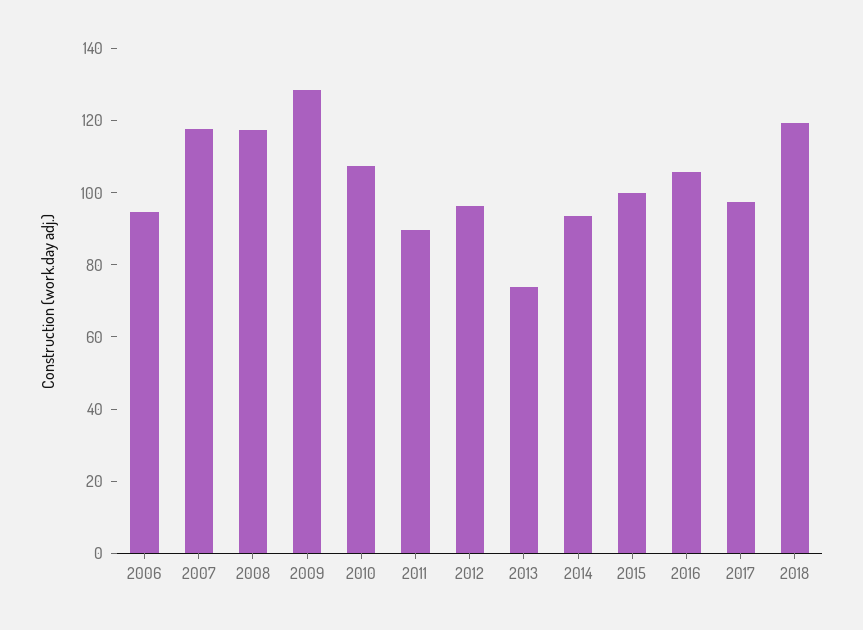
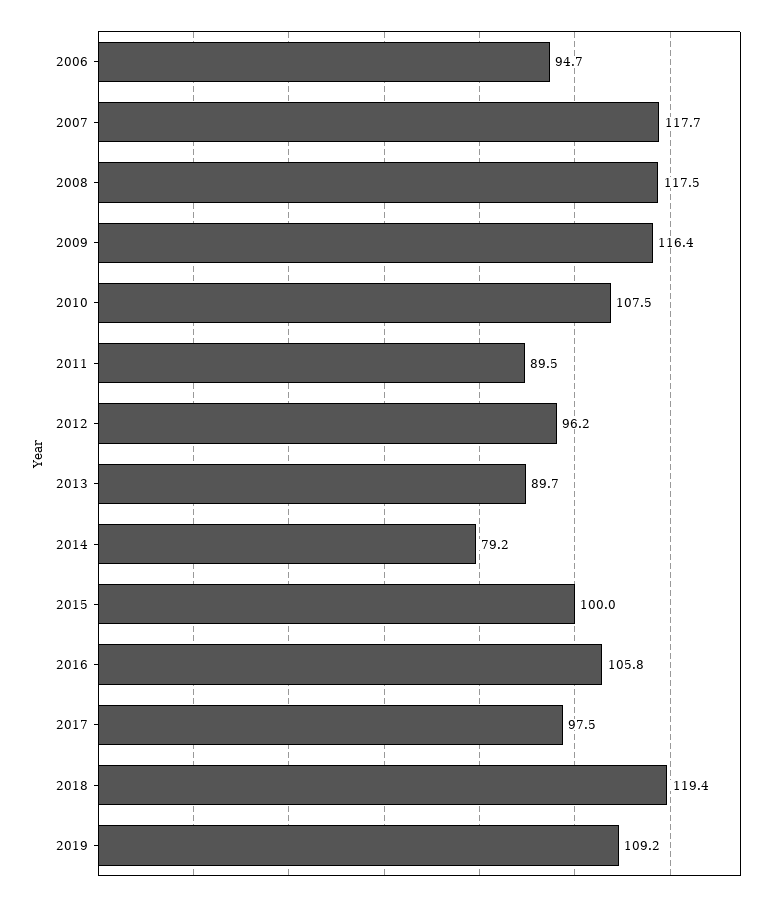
2009: 130 -> 116.4
2013: 75 -> 89.7
2014: 95 -> 79.2
2019: none -> 109.2

